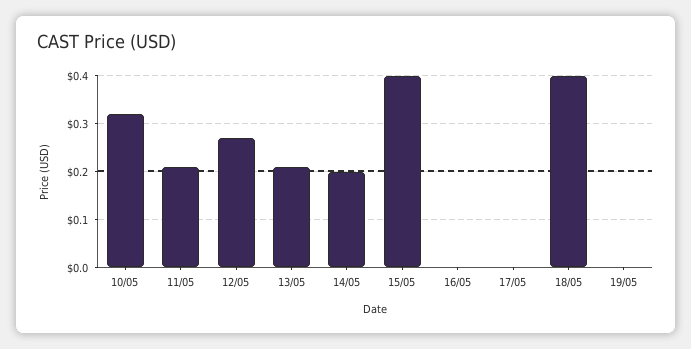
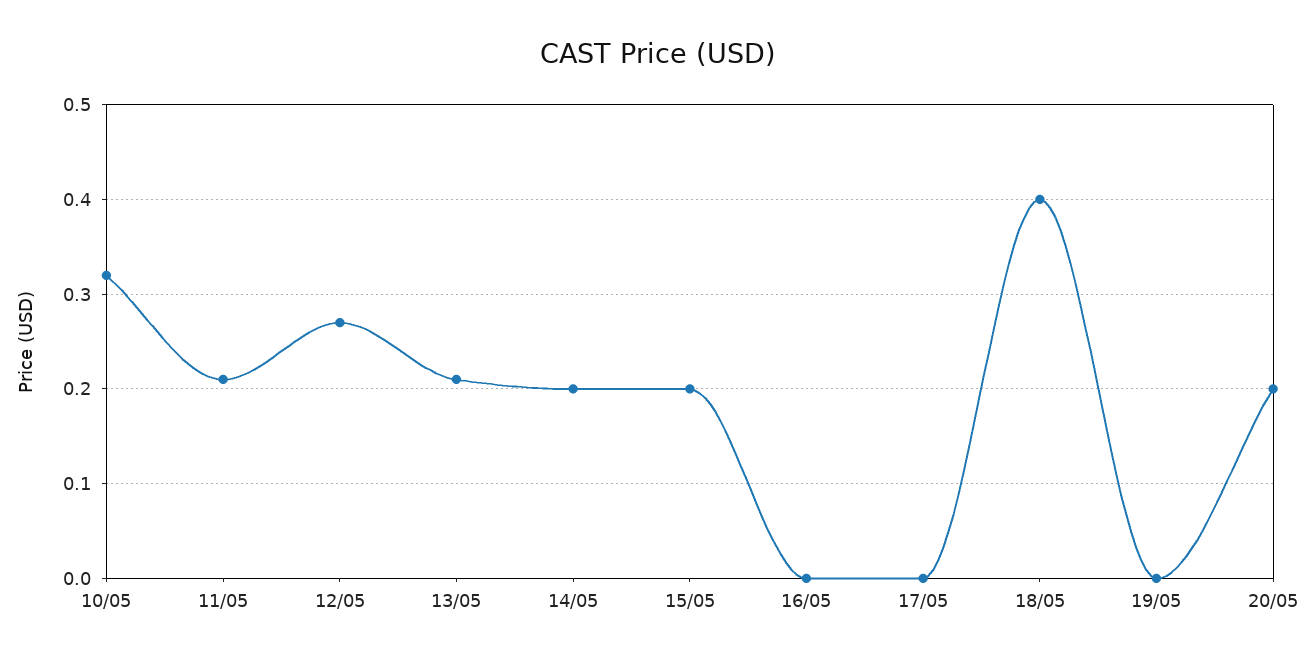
15/05: 0.4 -> 0.2
20/05: none -> 0.2

